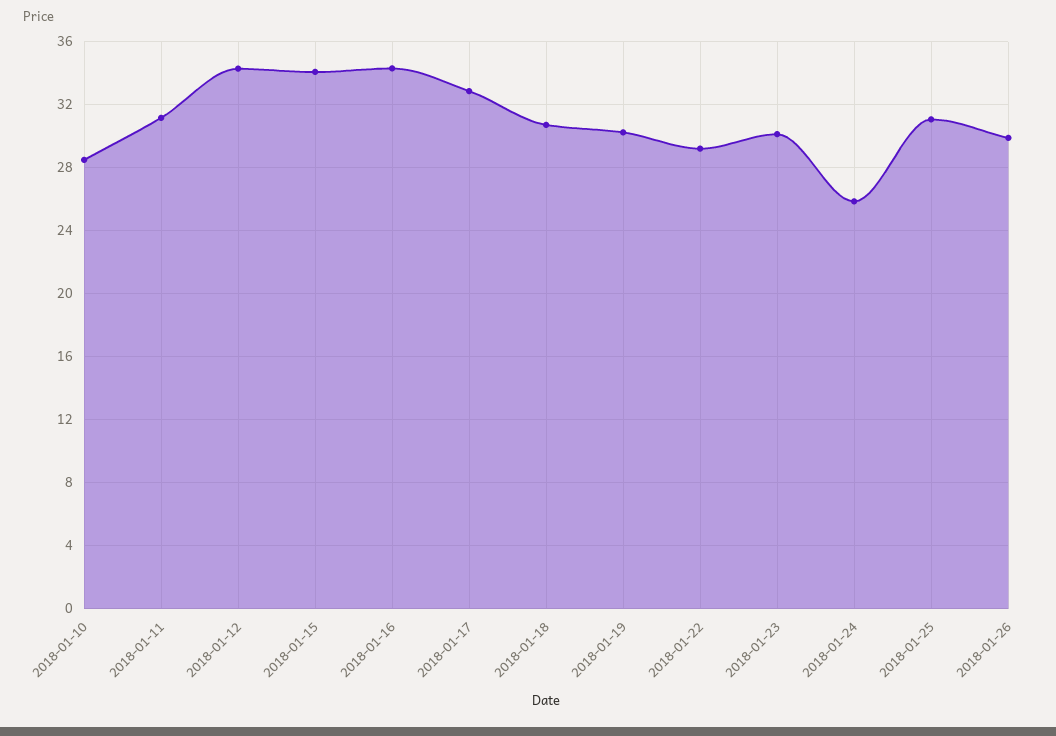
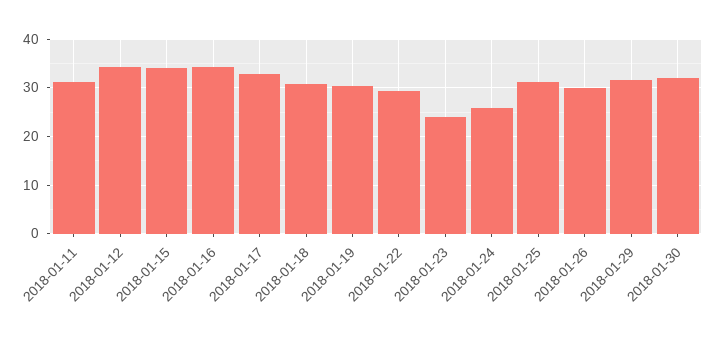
2018-01-10: 28.5 -> none
2018-01-23: 30 -> 24
2018-01-29: none -> 32
2018-01-30: none -> 32

